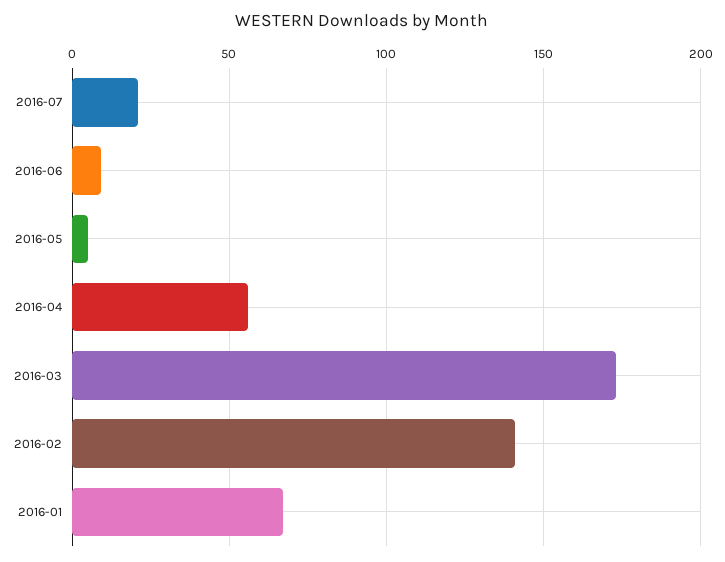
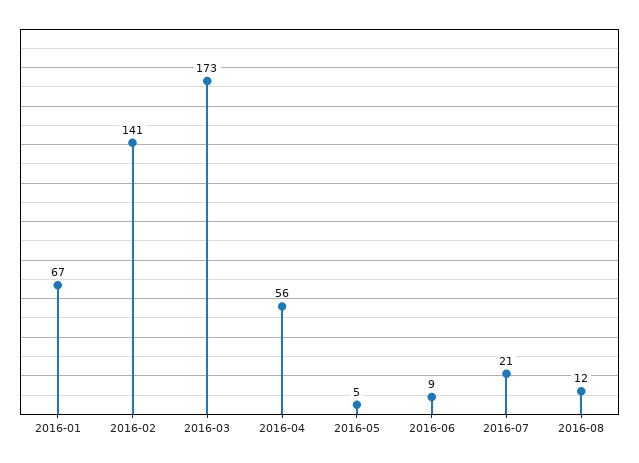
2016-08: none -> 12

